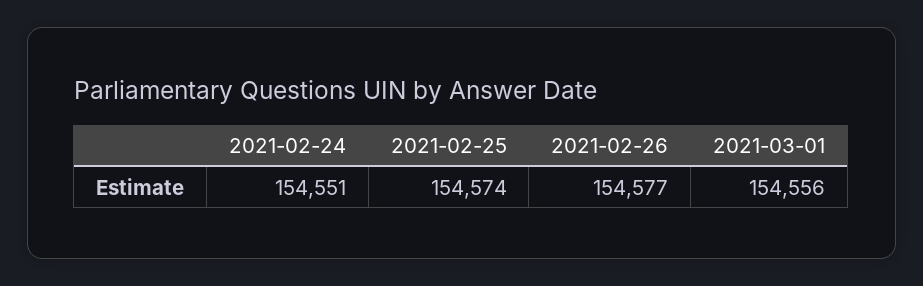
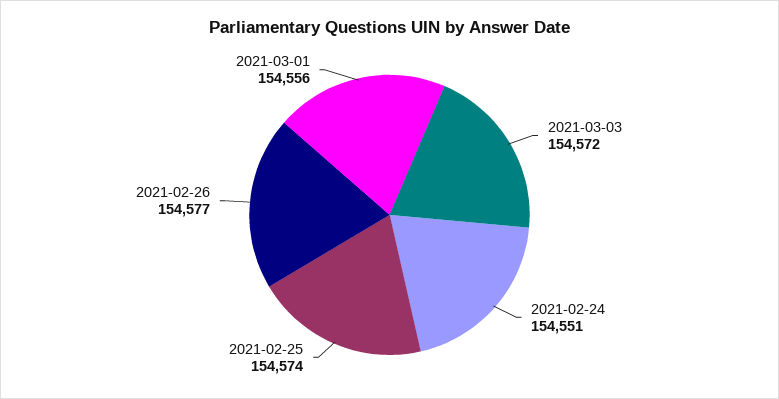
2021-03-03: none -> 154572

